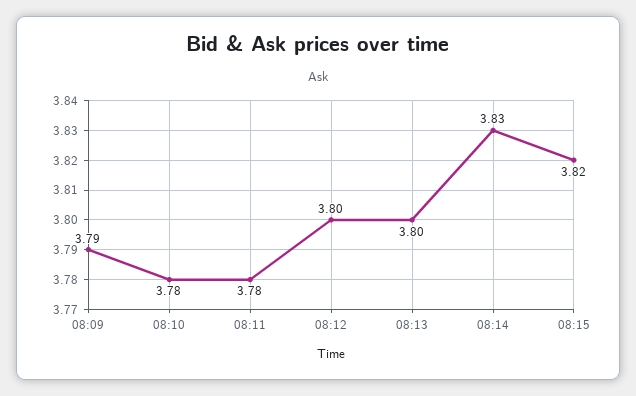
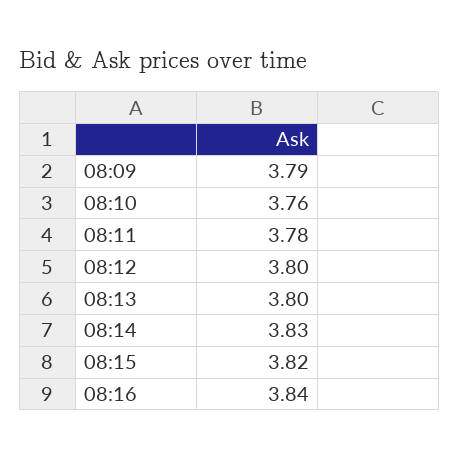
08:10: 3.78 -> 3.76
08:16: none -> 3.84

